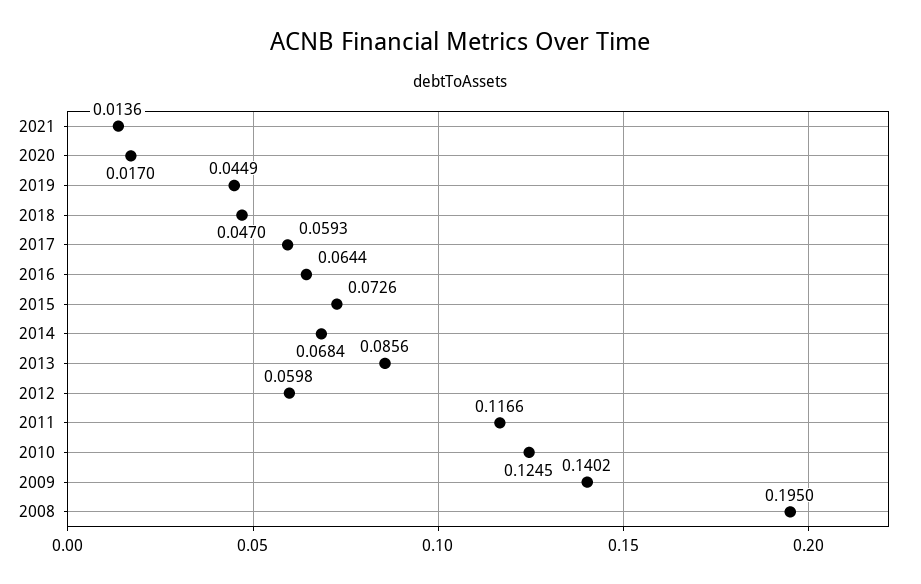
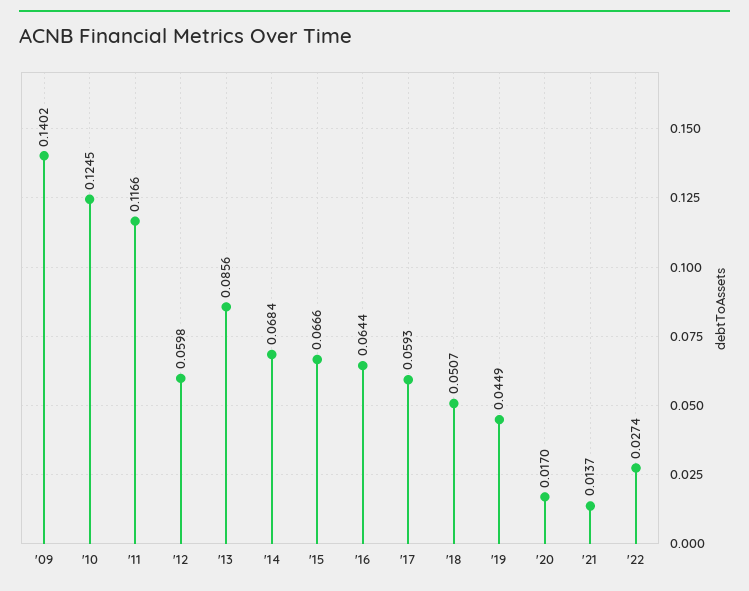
2021: 0.0136 -> 0.0137
2018: 0.047 -> 0.0507
2015: 0.0726 -> 0.0666
2008: 0.195 -> none
'22: none -> 0.0274

